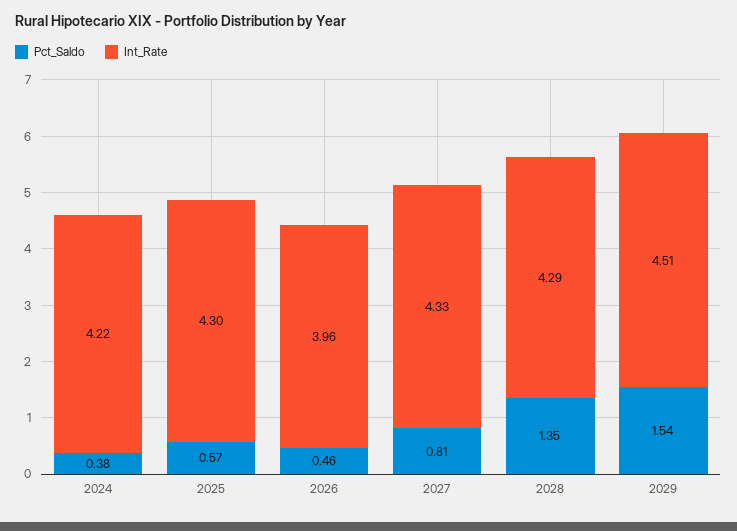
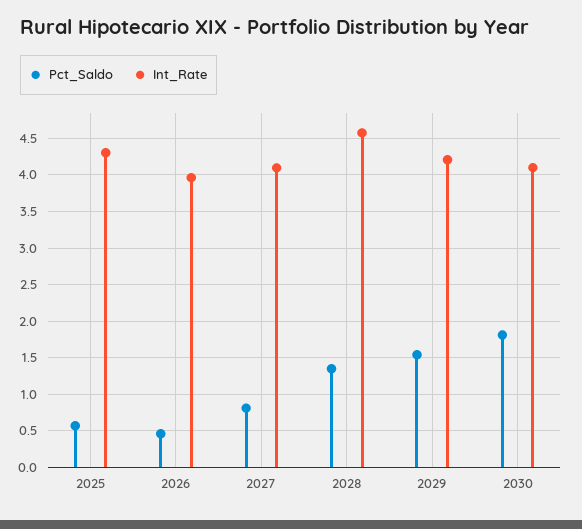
Pct_Saldo, 2024: 0.38 -> none
Int_Rate, 2024: 4.22 -> none
Int_Rate, 2027: 4.33 -> 4.1
Int_Rate, 2028: 4.29 -> 4.6
Int_Rate, 2029: 4.51 -> 4.2
Pct_Saldo, 2030: none -> 1.8
Int_Rate, 2030: none -> 4.1

